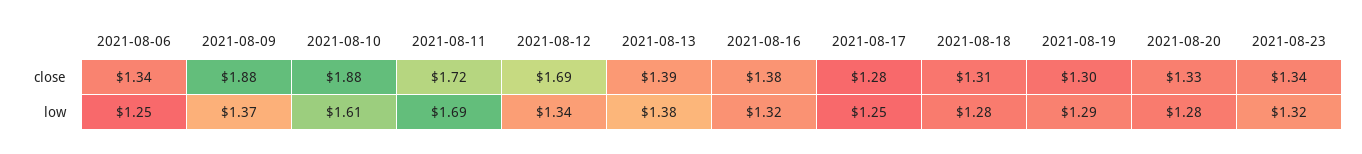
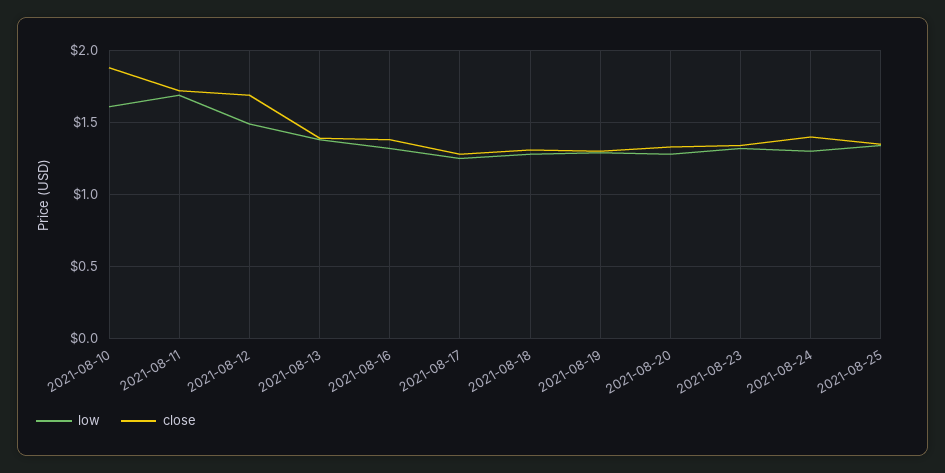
close, 2021-08-06: 1.34 -> none
close, 2021-08-09: 1.88 -> none
low, 2021-08-06: 1.25 -> none
low, 2021-08-09: 1.37 -> none
low, 2021-08-12: 1.34 -> 1.5
low, 2021-08-24: none -> 1.3
close, 2021-08-24: none -> 1.4
low, 2021-08-25: none -> 1.35
close, 2021-08-25: none -> 1.35

